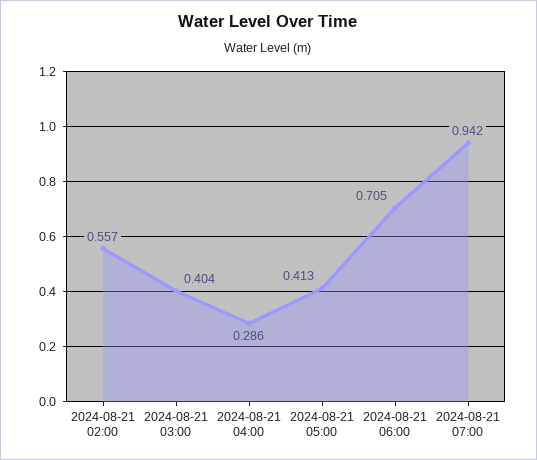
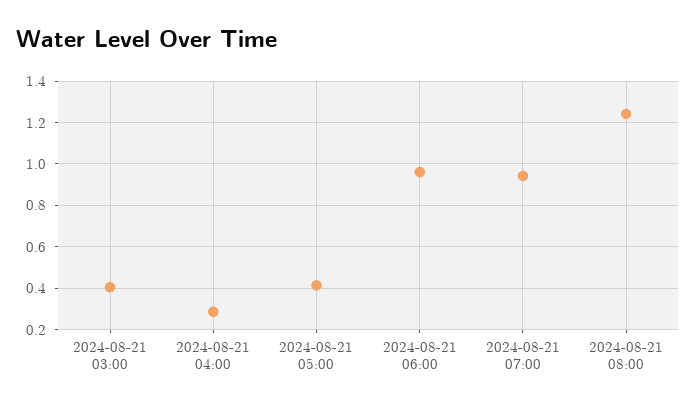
2024-08-21 02:00: 0.557 -> none
2024-08-21 06:00: 0.705 -> 0.95
2024-08-21 08:00: none -> 1.25

